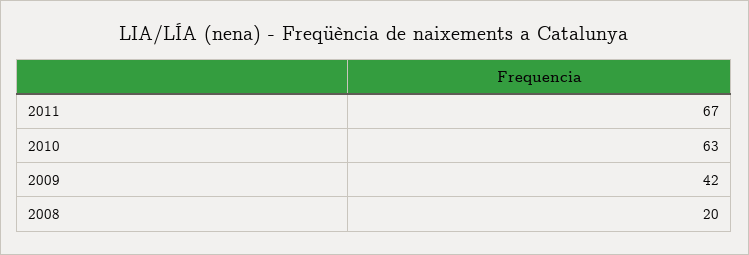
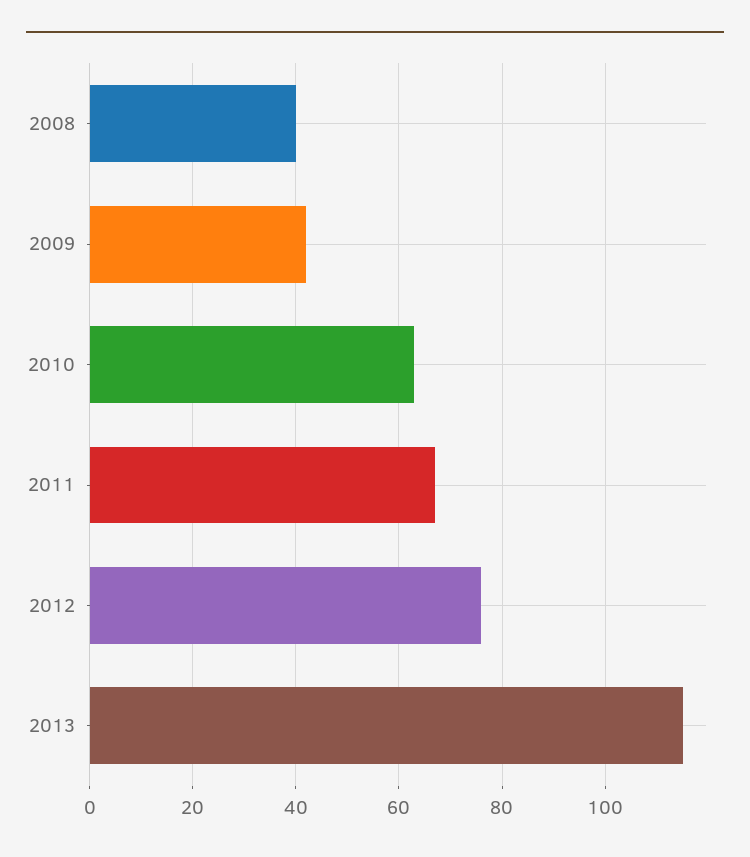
2008: 20 -> 40
2012: none -> 75
2013: none -> 115

